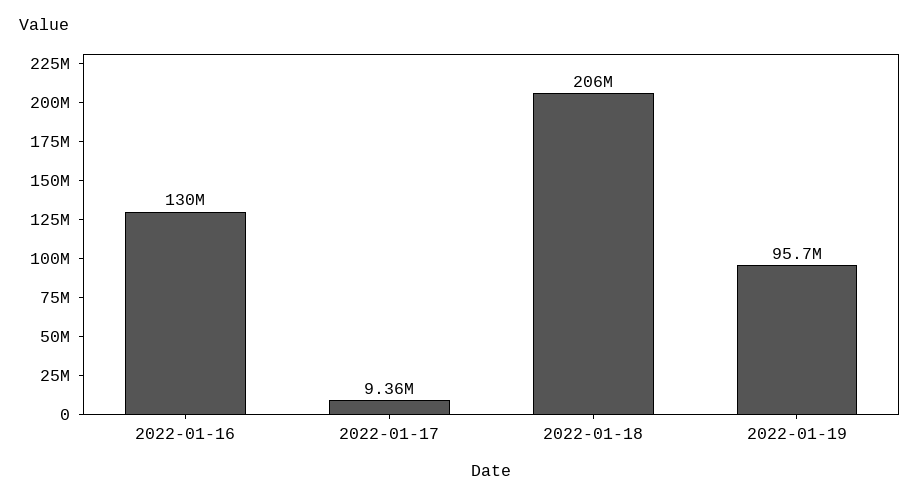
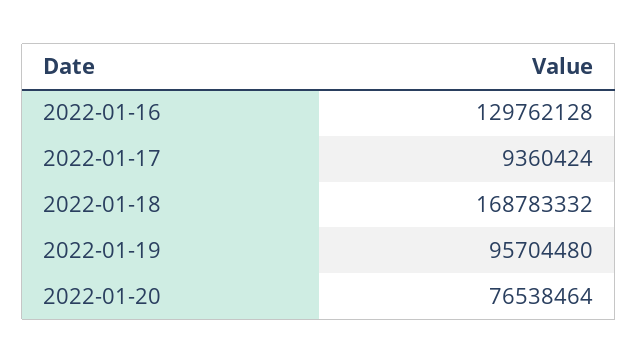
2022-01-18: 206000000 -> 168783332
2022-01-20: none -> 76538464

